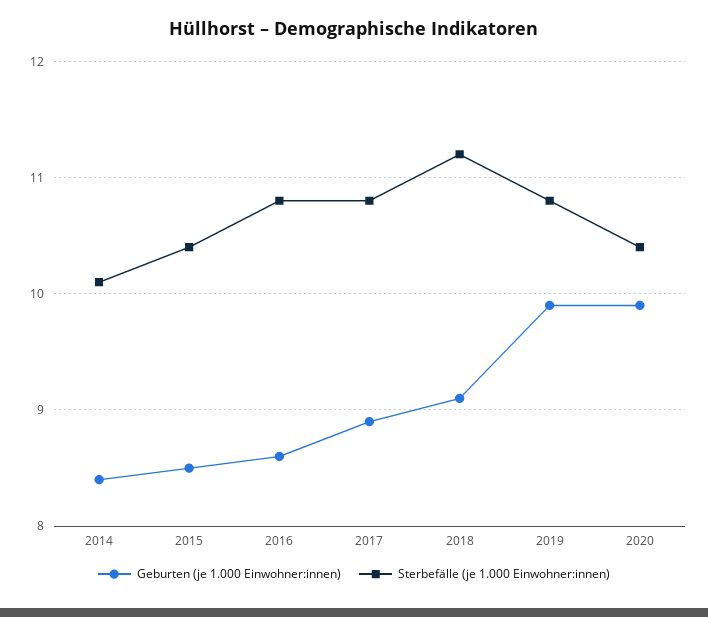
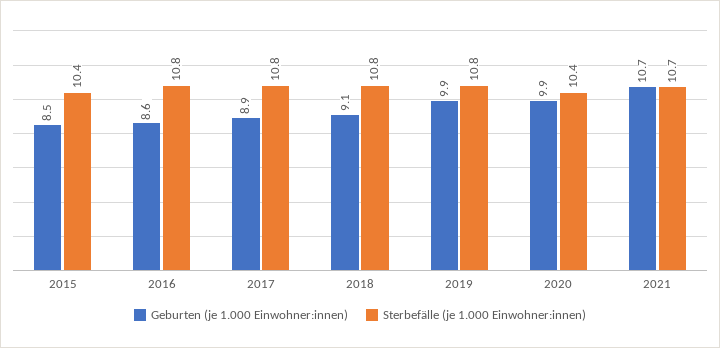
Geburten (je 1.000 Einwohner:innen), 2014: 8.4 -> none
Sterbefälle (je 1.000 Einwohner:innen), 2014: 10.1 -> none
Sterbefälle (je 1.000 Einwohner:innen), 2018: 11.2 -> 10.8
Geburten (je 1.000 Einwohner:innen), 2021: none -> 10.7
Sterbefälle (je 1.000 Einwohner:innen), 2021: none -> 10.7

